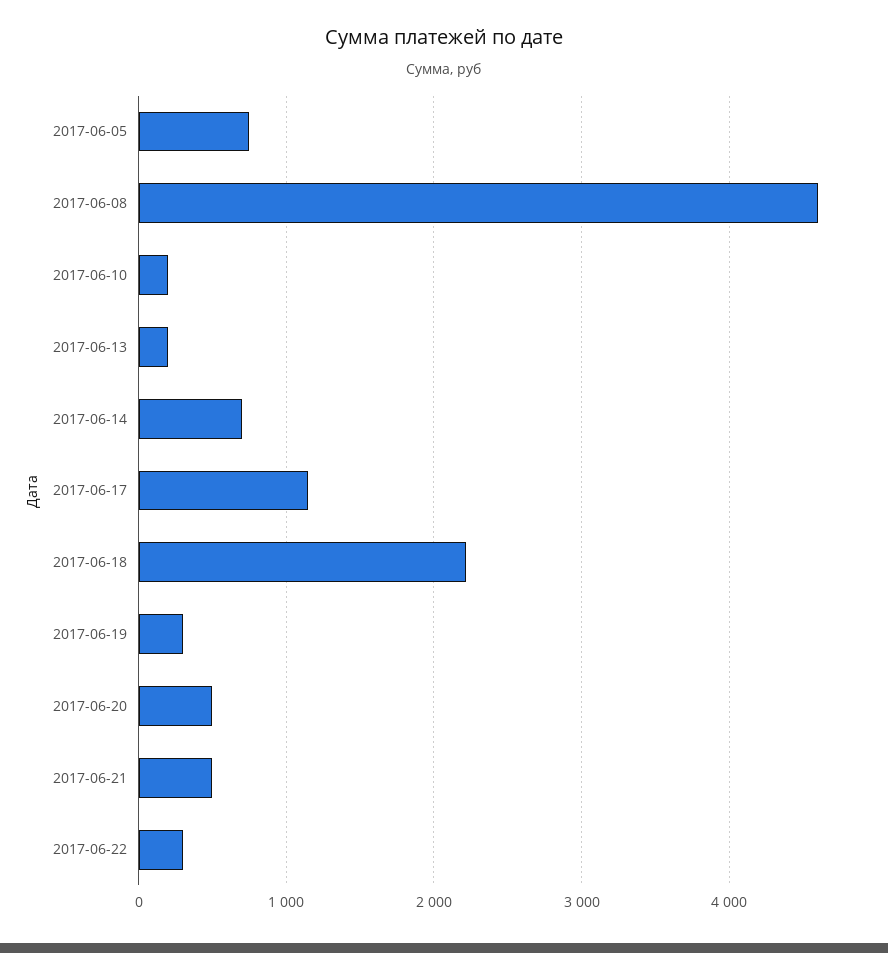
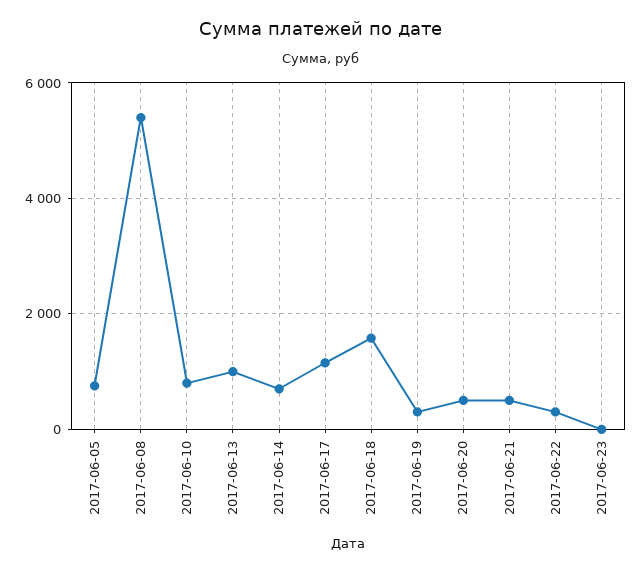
2017-06-08: 4600 -> 5400
2017-06-10: 200 -> 800
2017-06-13: 200 -> 1000
2017-06-18: 2200 -> 1600
2017-06-23: none -> 0

